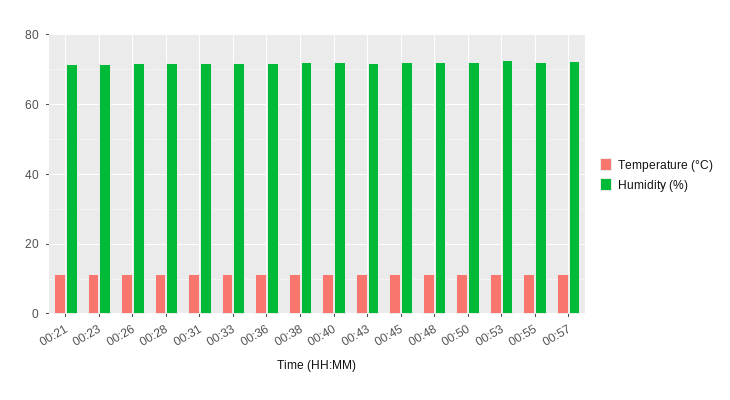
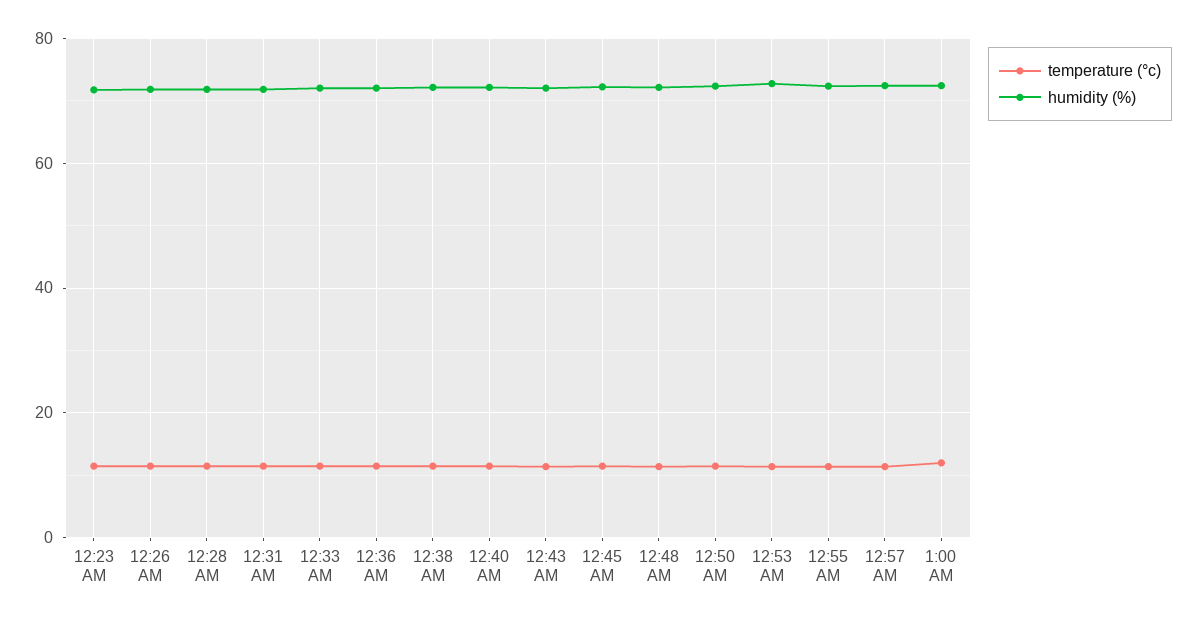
Temperature (°C), 00:21: 12 -> none
Humidity (%), 00:21: 72 -> none
Temperature (°C), 1:00 AM: none -> 12
Humidity (%), 1:00 AM: none -> 72

